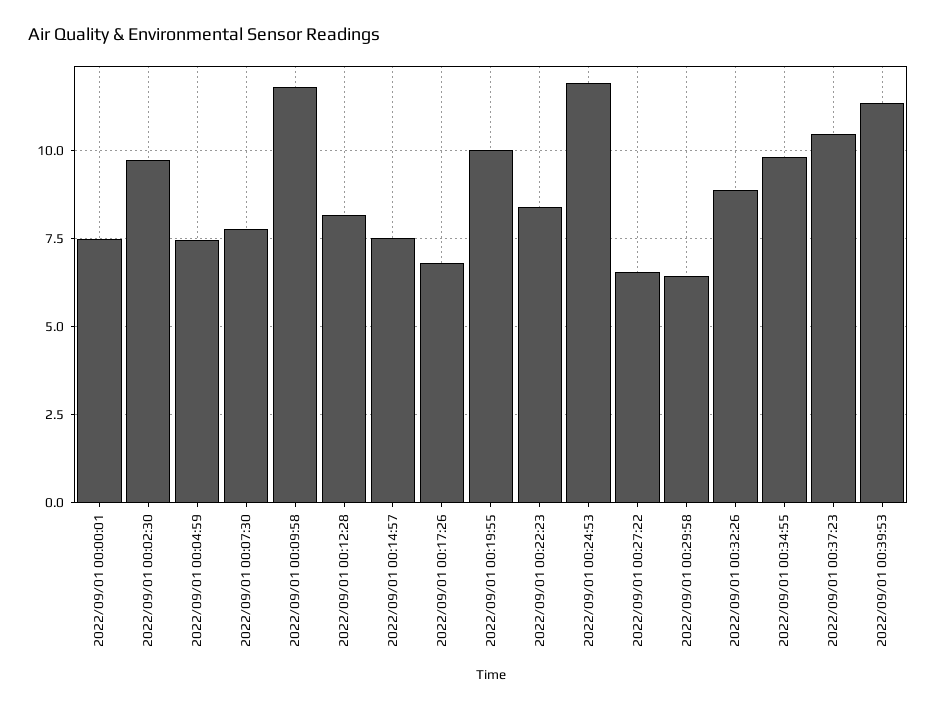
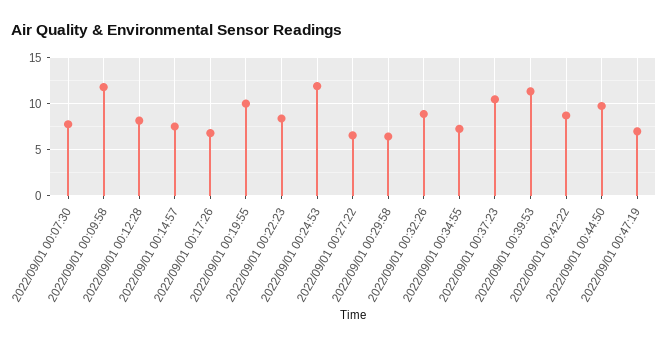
2022/09/01 00:00:01: 7.5 -> none
2022/09/01 00:02:30: 9.75 -> none
2022/09/01 00:04:59: 7.5 -> none
2022/09/01 00:34:55: 9.75 -> 7
2022/09/01 00:42:22: none -> 9
2022/09/01 00:44:50: none -> 10
2022/09/01 00:47:19: none -> 7

